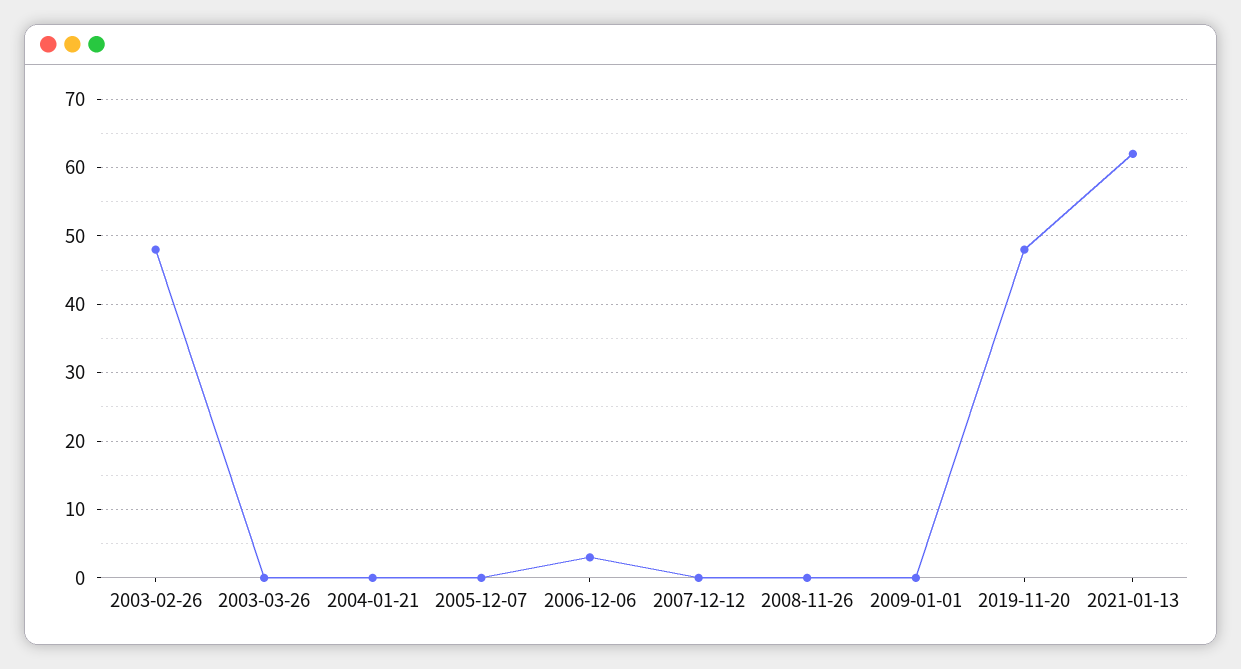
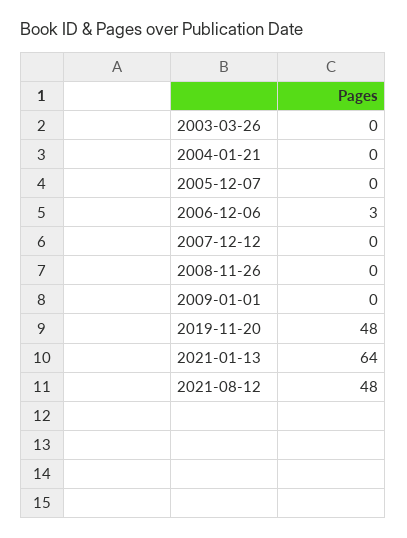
2003-02-26: 48 -> none
2021-01-13: 62 -> 64
2021-08-12: none -> 48

